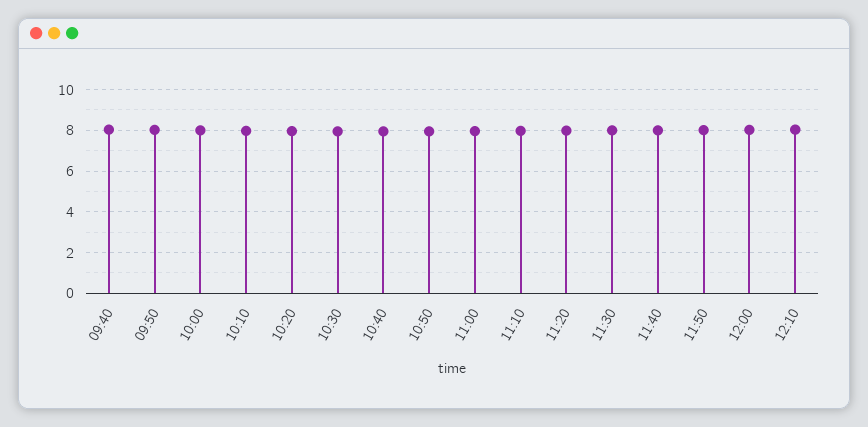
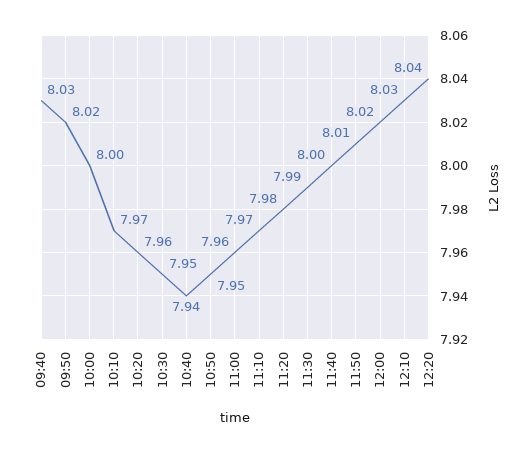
12:20: none -> 8.04

